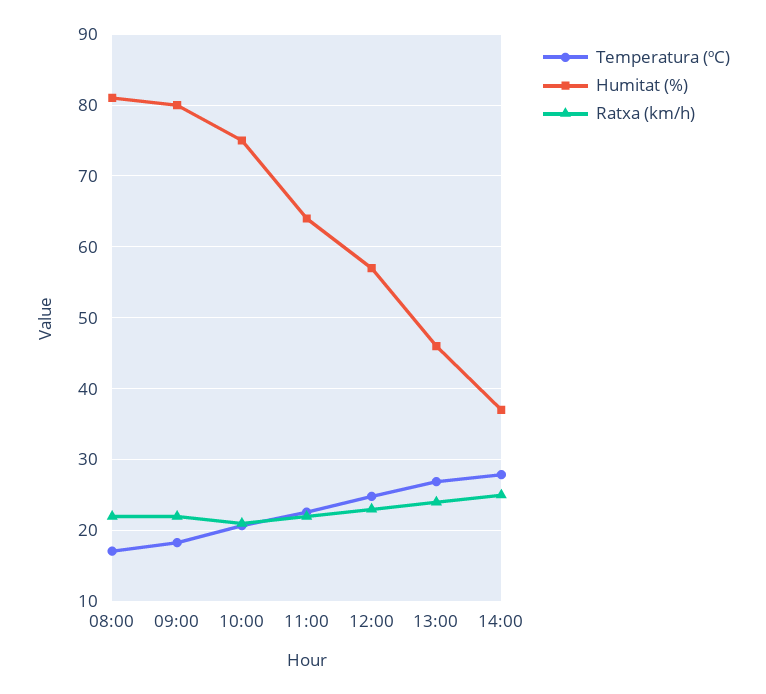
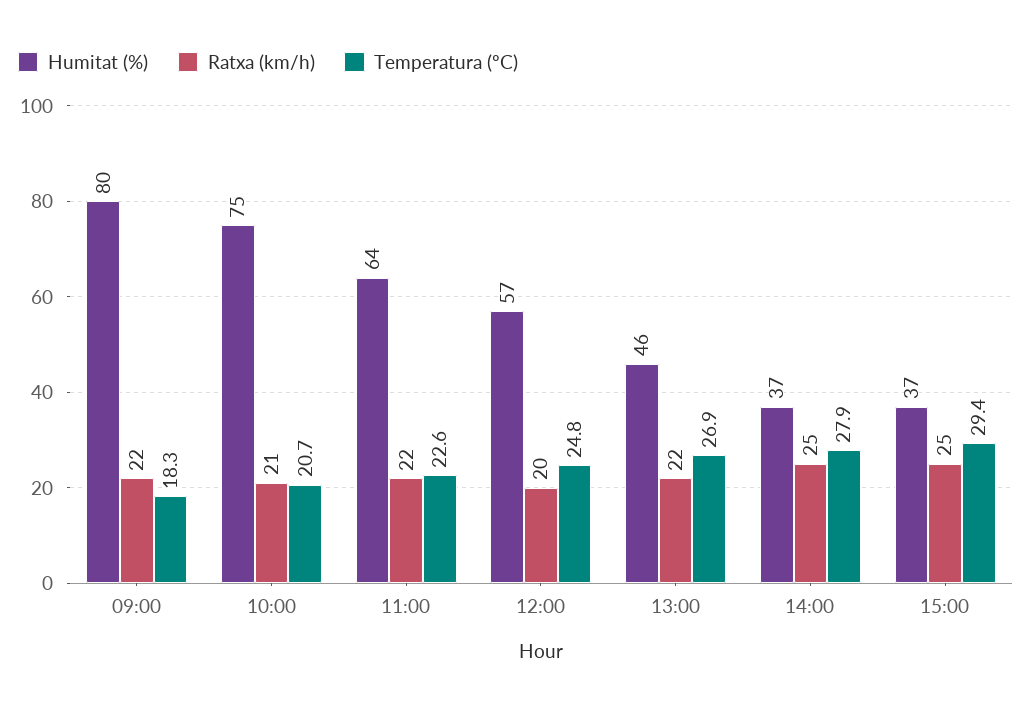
Temperatura (ºC), 08:00: 17 -> none
Humitat (%), 08:00: 81 -> none
Ratxa (km/h), 08:00: 22 -> none
Ratxa (km/h), 12:00: 23 -> 20
Ratxa (km/h), 13:00: 24 -> 22
Humitat (%), 15:00: none -> 37
Ratxa (km/h), 15:00: none -> 25
Temperatura (ºC), 15:00: none -> 29.4

